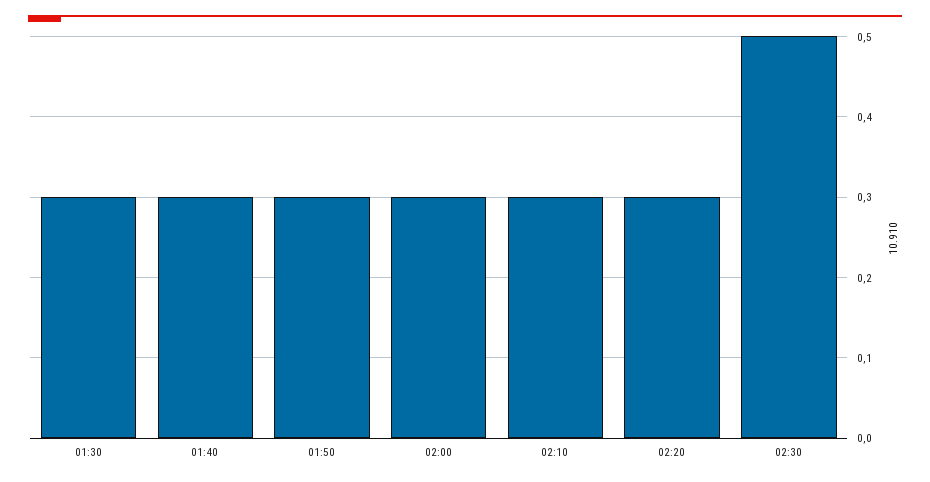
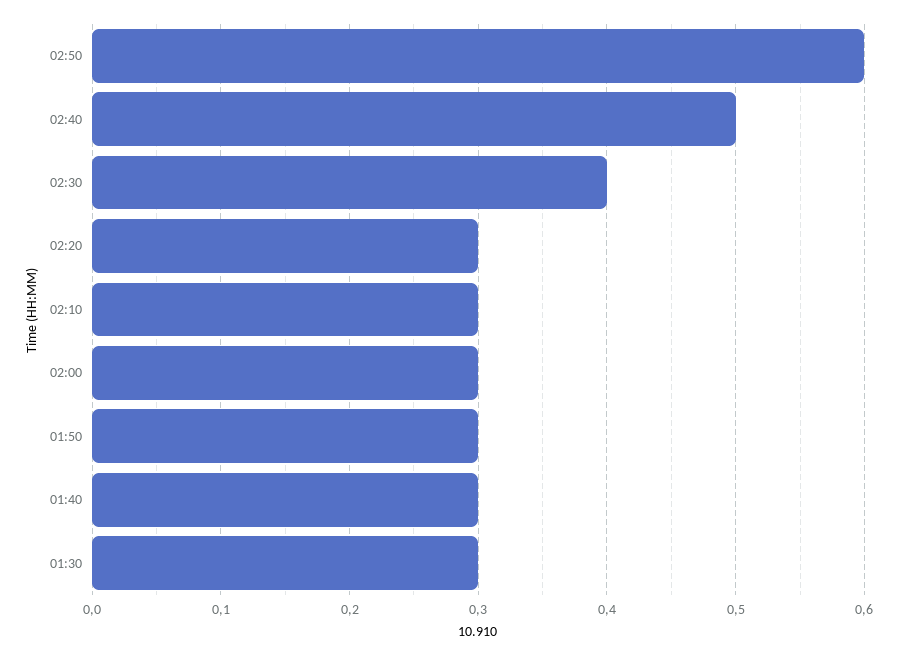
02:30: 0.5 -> 0.4
02:50: none -> 0.6
02:40: none -> 0.5

